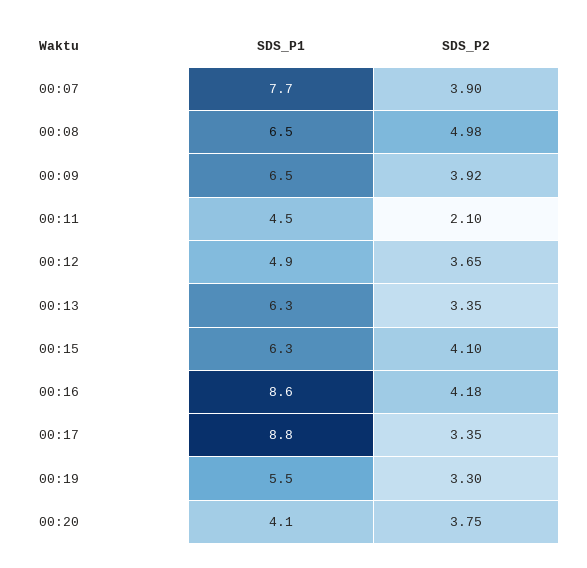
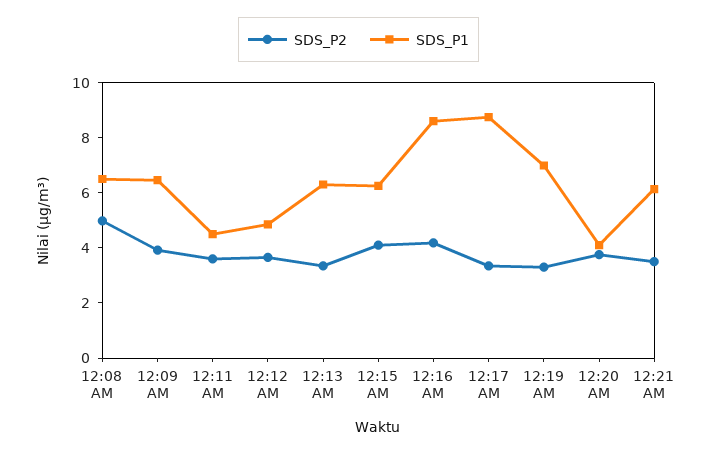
SDS_P1, 00:07: 7.7 -> none
SDS_P2, 00:07: 3.9 -> none
SDS_P2, 00:11: 2.1 -> 3.5
SDS_P1, 00:19: 5.5 -> 7
SDS_P2, 12:21 AM: none -> 3.5
SDS_P1, 12:21 AM: none -> 6

